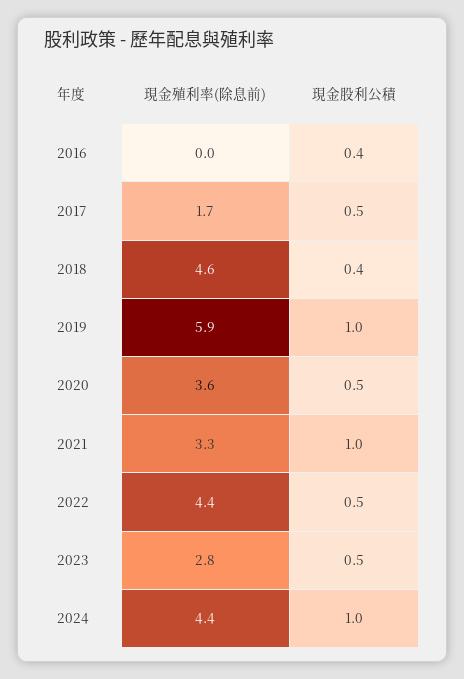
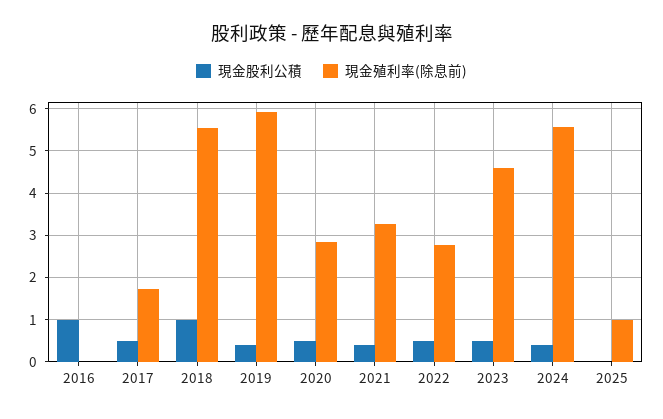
現金股利公積, 2016: 0.4 -> 1
現金殖利率(除息前), 2018: 4.6 -> 5.6
現金股利公積, 2018: 0.4 -> 1
現金股利公積, 2019: 1 -> 0.4
現金殖利率(除息前), 2020: 3.6 -> 2.8
現金股利公積, 2021: 1 -> 0.4
現金殖利率(除息前), 2022: 4.4 -> 2.8
現金殖利率(除息前), 2023: 2.8 -> 4.6
現金殖利率(除息前), 2024: 4.4 -> 5.6
現金股利公積, 2024: 1 -> 0.4
現金股利公積, 2025: none -> 0
現金殖利率(除息前), 2025: none -> 1

